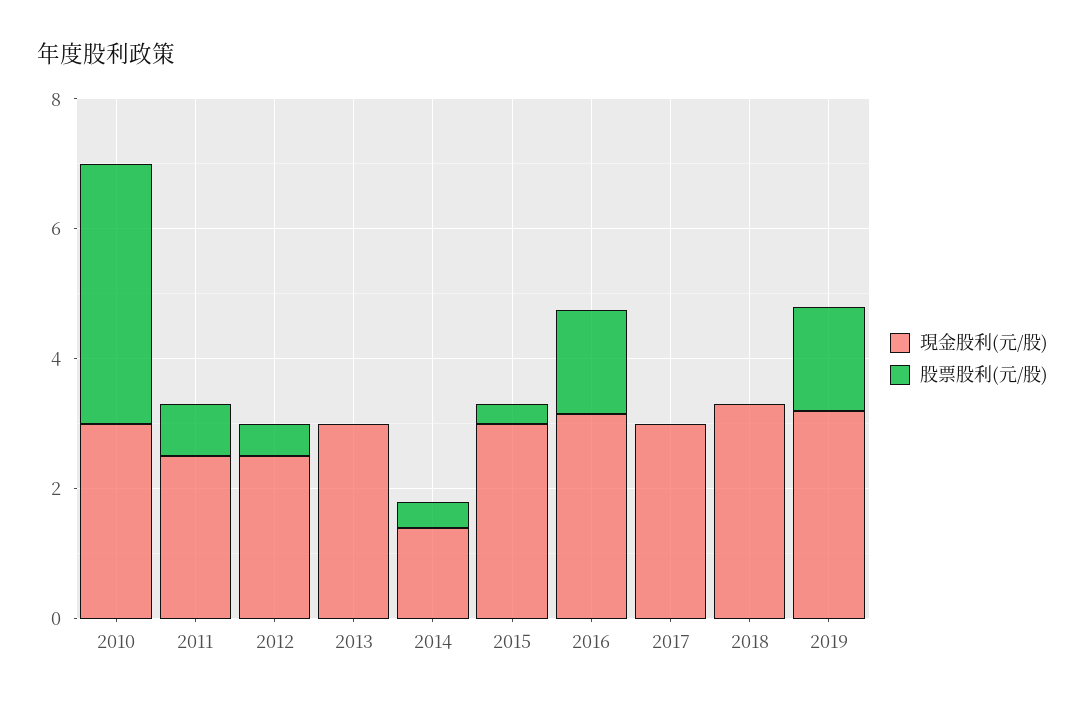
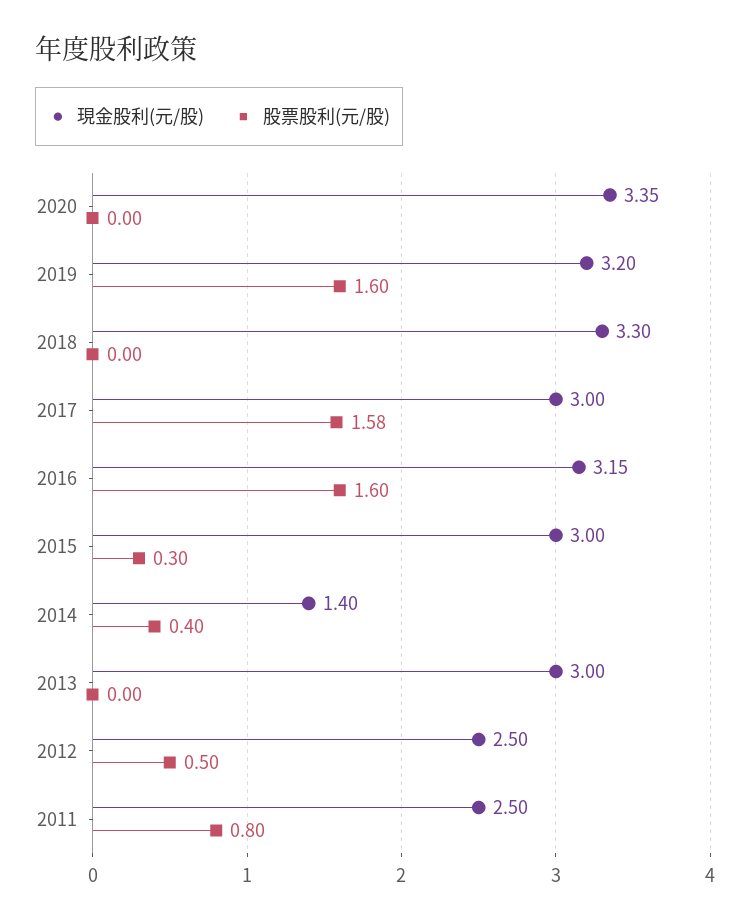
現金股利(元/股), 2010: 3 -> none
股票股利(元/股), 2010: 4 -> none
股票股利(元/股), 2017: 0 -> 1.58
現金股利(元/股), 2020: none -> 3.35
股票股利(元/股), 2020: none -> 0

